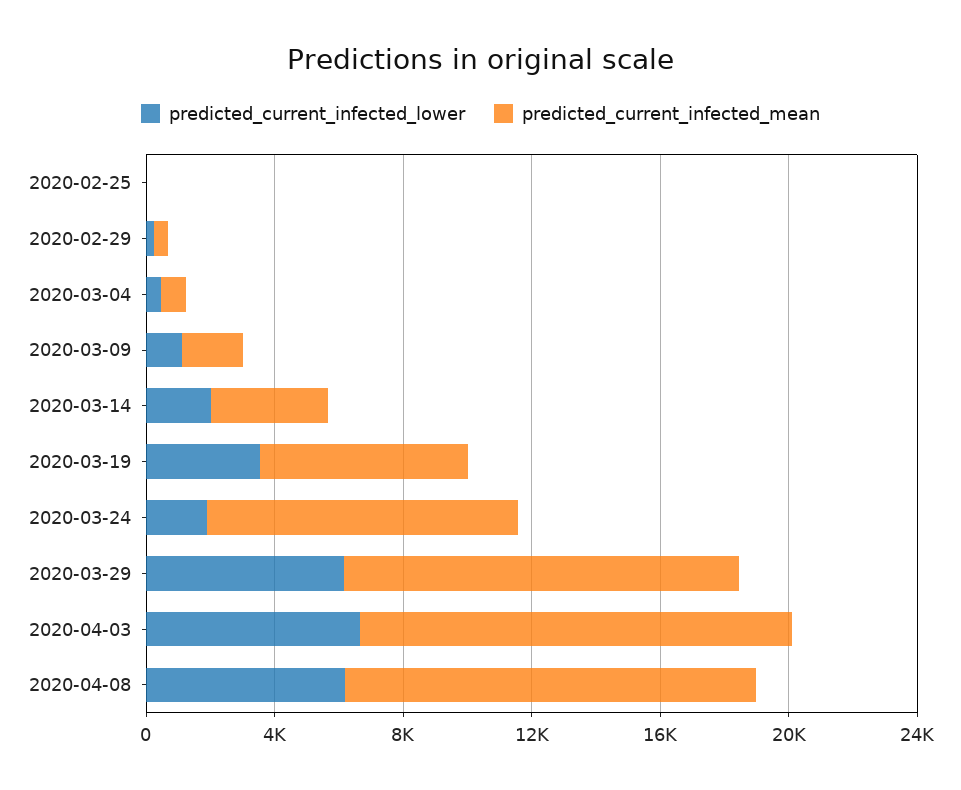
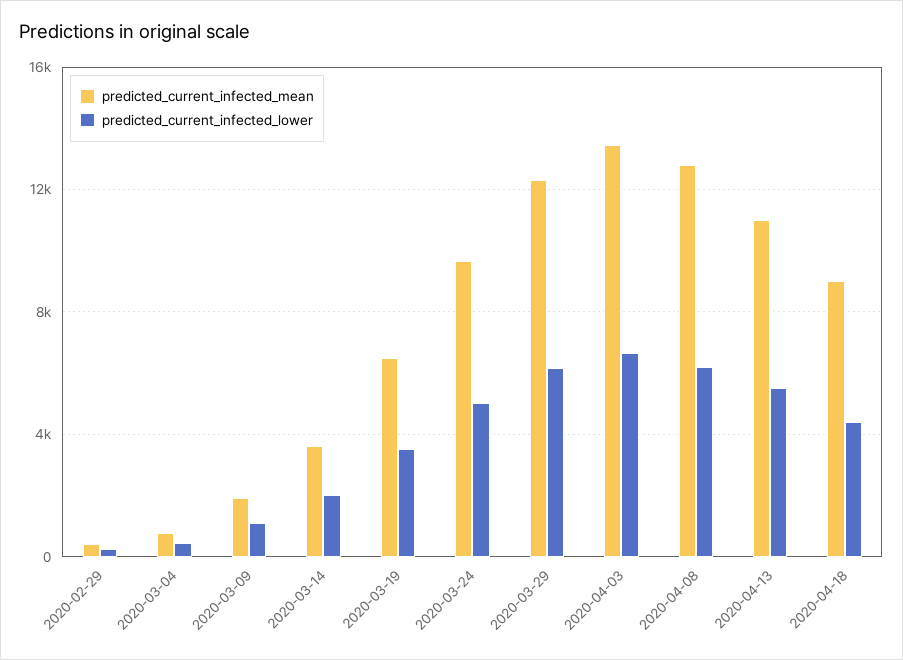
predicted_current_infected_lower, 2020-02-25: 0 -> none
predicted_current_infected_mean, 2020-02-25: 0 -> none
predicted_current_infected_lower, 2020-03-24: 2000 -> 5000
predicted_current_infected_mean, 2020-04-13: none -> 11000
predicted_current_infected_lower, 2020-04-13: none -> 5500
predicted_current_infected_mean, 2020-04-18: none -> 9000
predicted_current_infected_lower, 2020-04-18: none -> 4500

